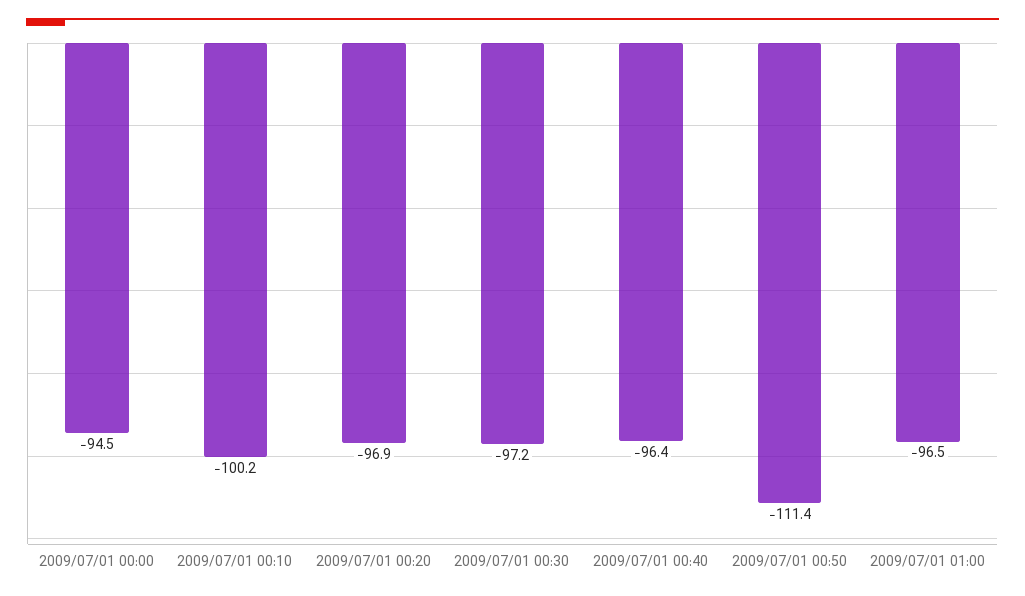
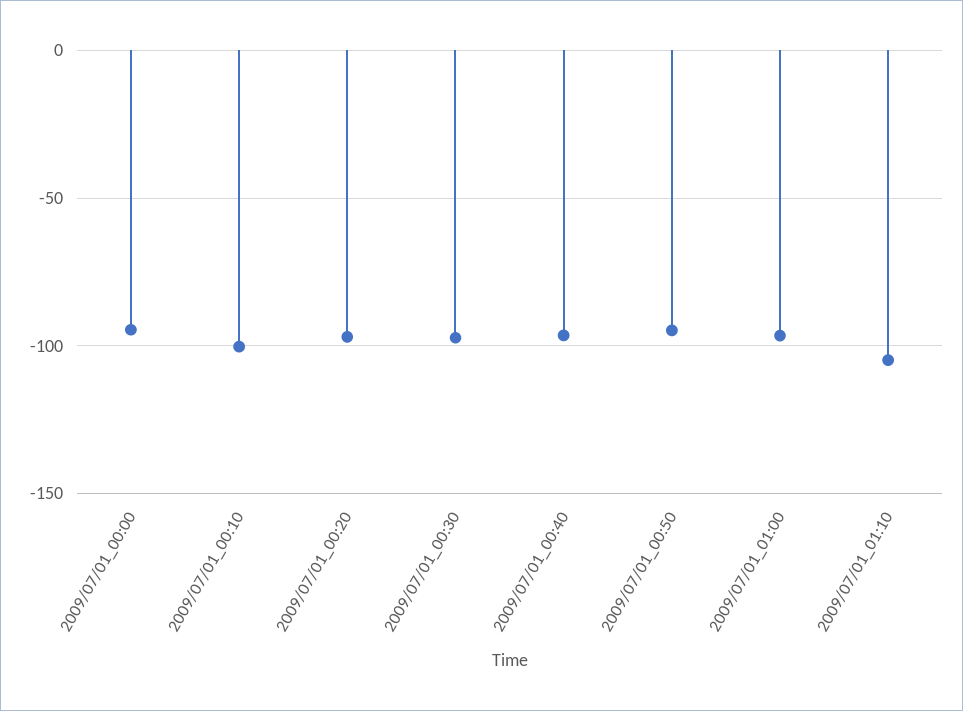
2009/07/01 00:50: -111.4 -> -95
2009/07/01_01:10: none -> -105

